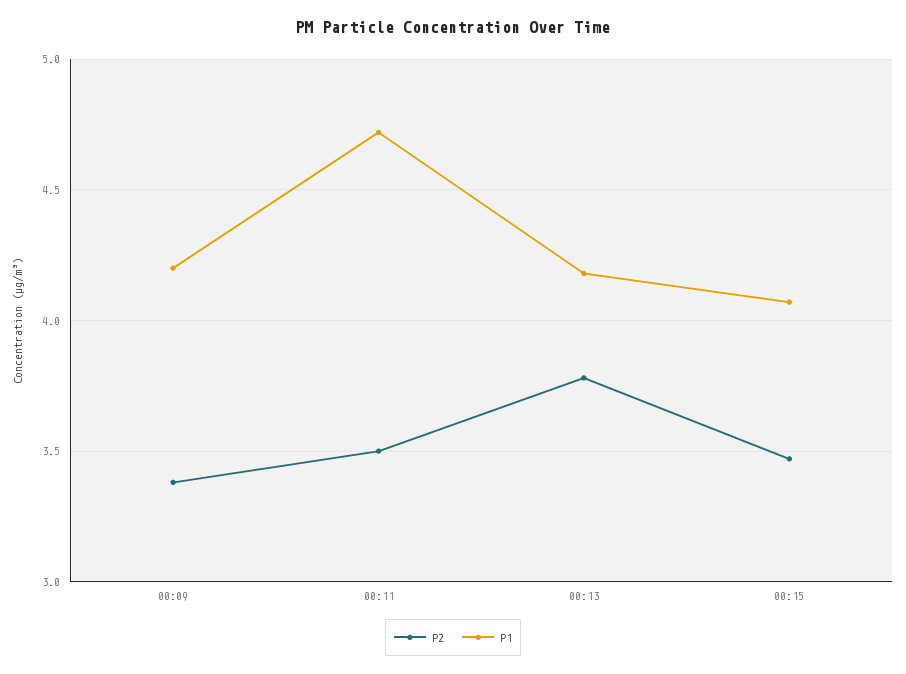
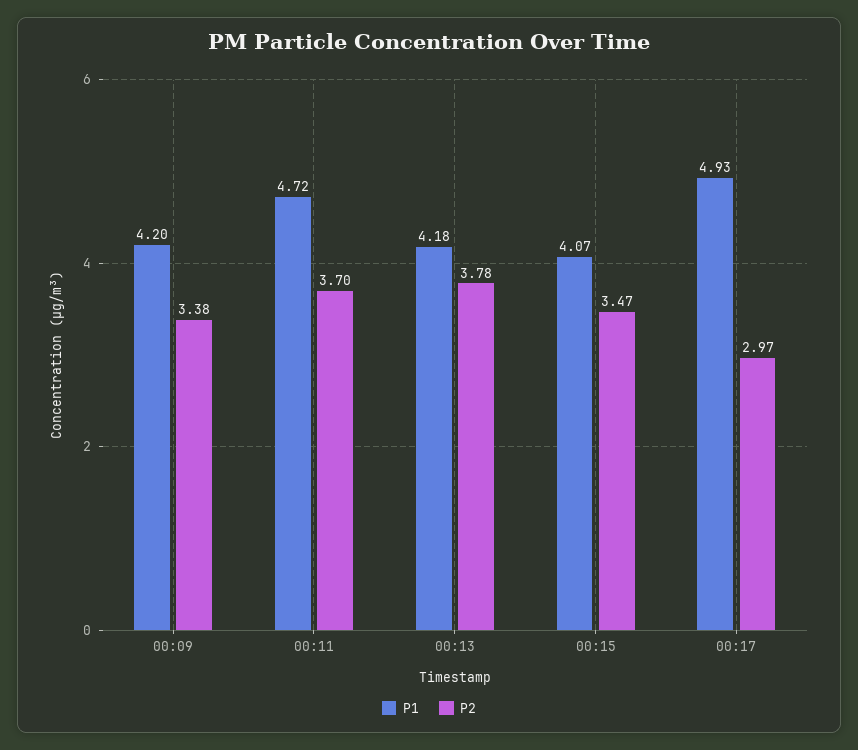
P2, 00:11: 3.5 -> 3.7
P1, 00:17: none -> 4.93
P2, 00:17: none -> 2.97

